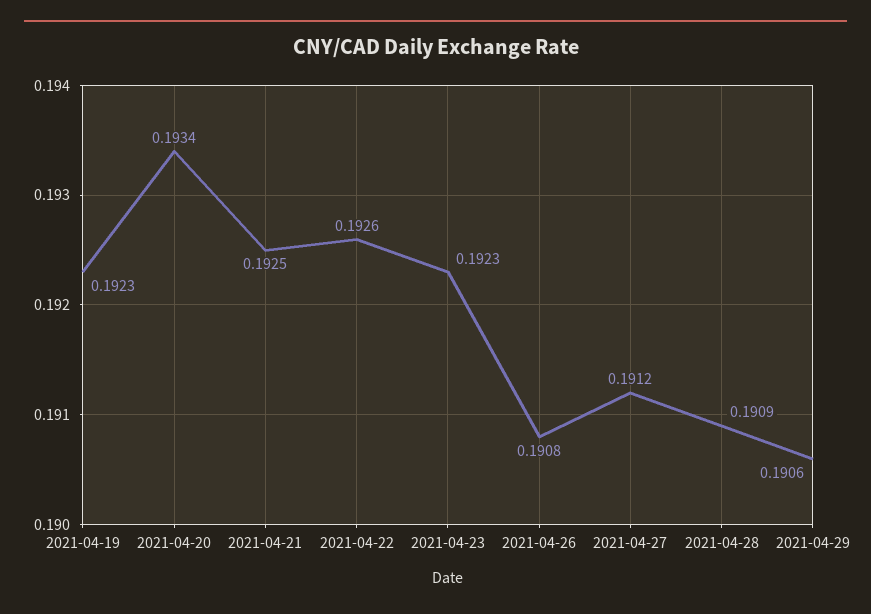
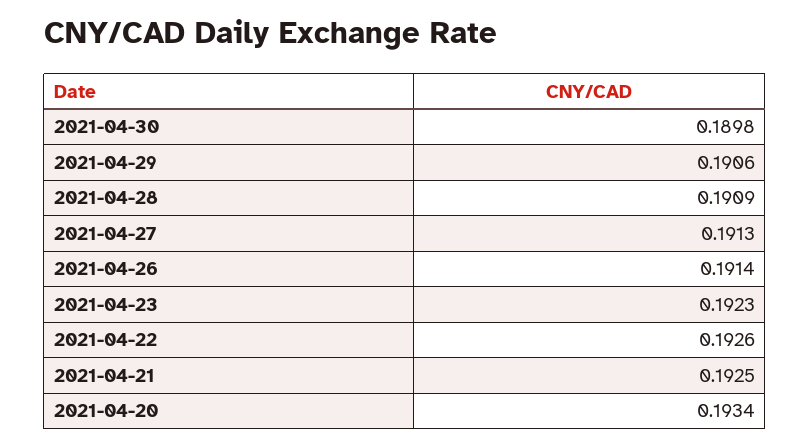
2021-04-19: 0.1923 -> none
2021-04-26: 0.1908 -> 0.1914
2021-04-27: 0.1912 -> 0.1913
2021-04-30: none -> 0.1898

